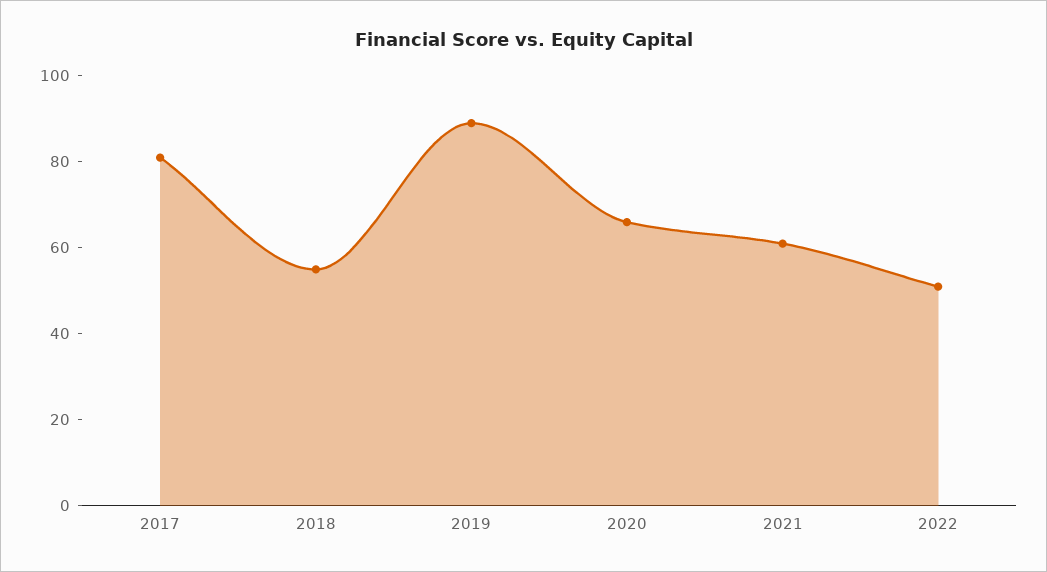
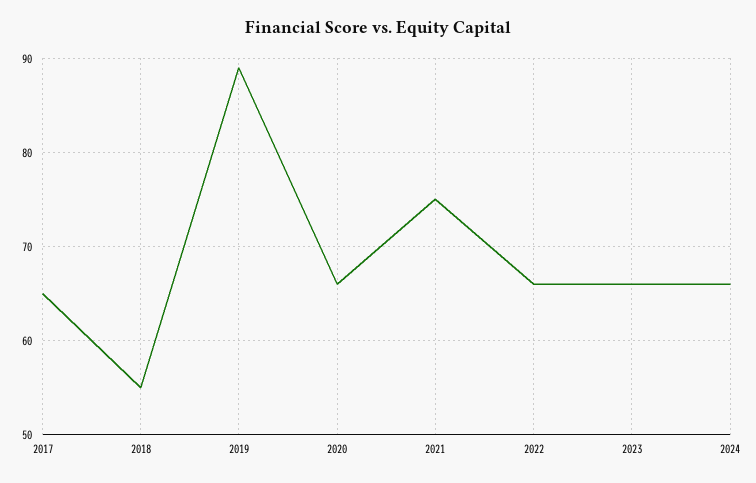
2017: 80 -> 65
2021: 60 -> 75
2022: 50 -> 66
2023: none -> 66
2024: none -> 66

